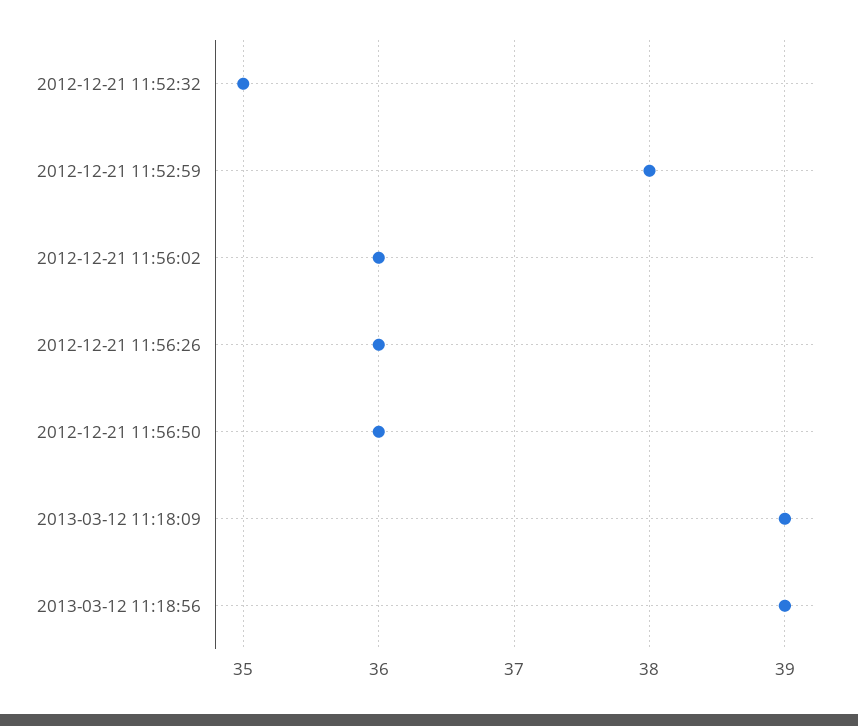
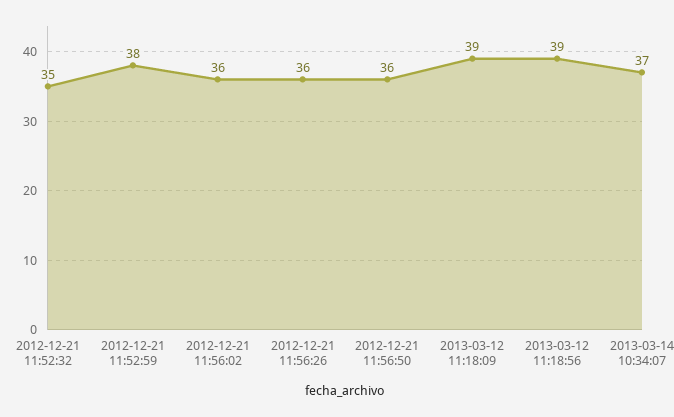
2013-03-14 10:34:07: none -> 37

